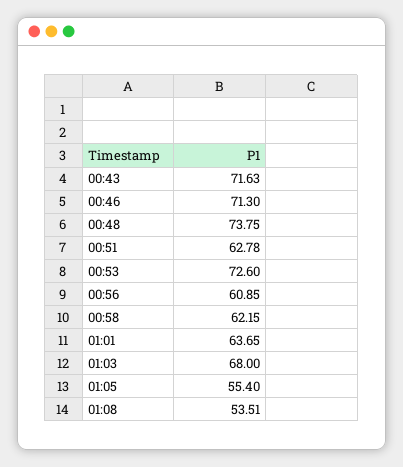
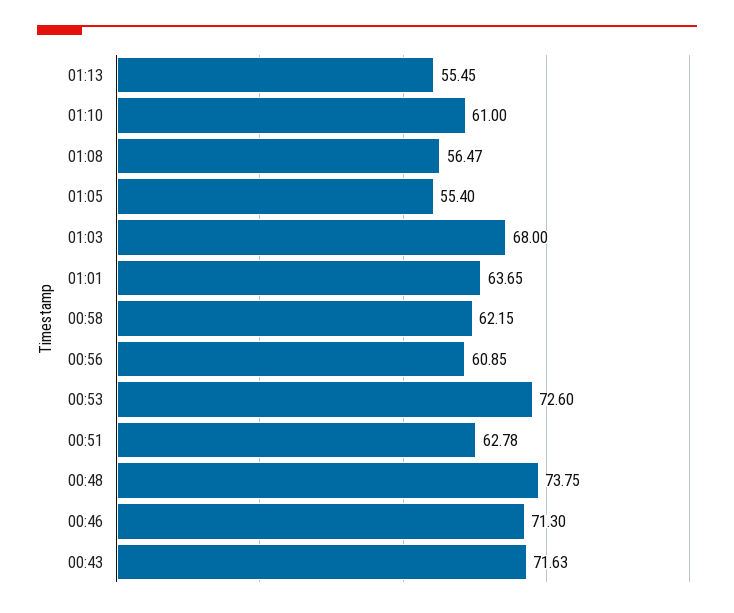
01:08: 53.51 -> 56.47
01:13: none -> 55.45
01:10: none -> 61

